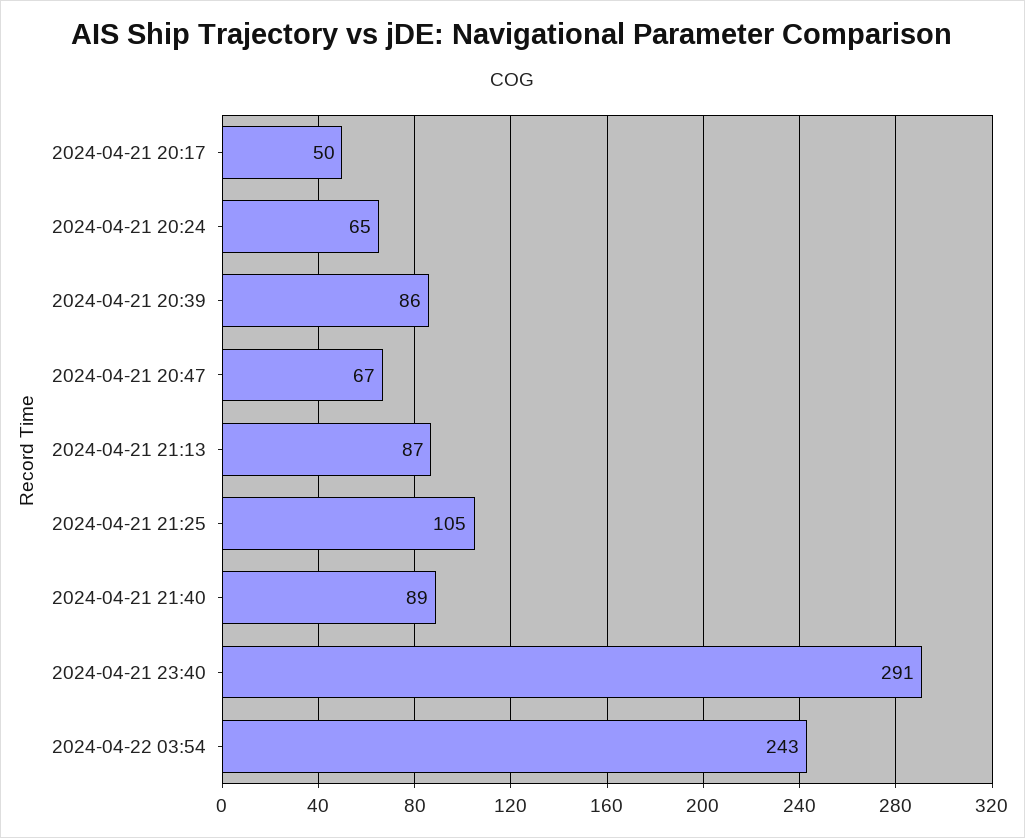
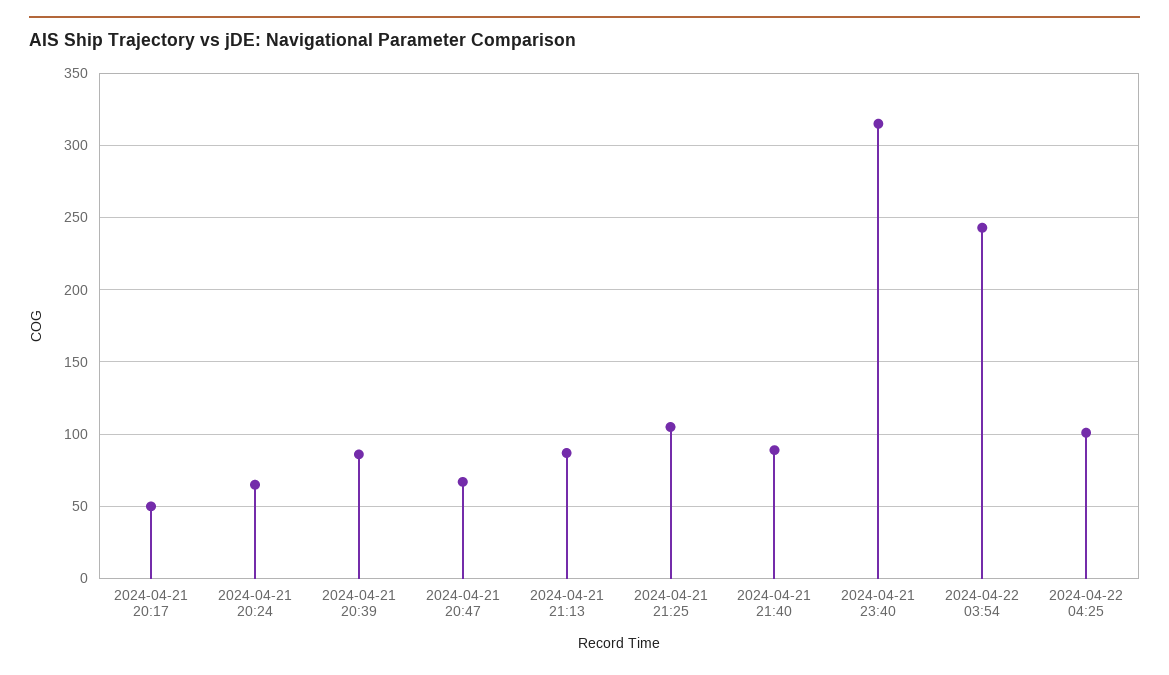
2024-04-21 23:40: 291 -> 315
2024-04-22 04:25: none -> 100

